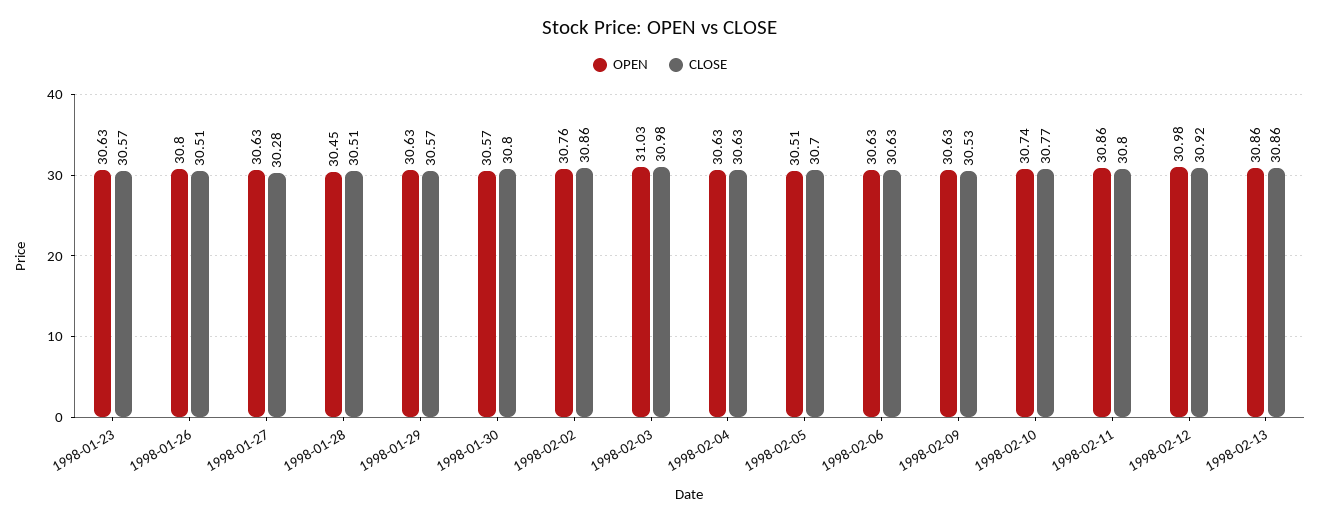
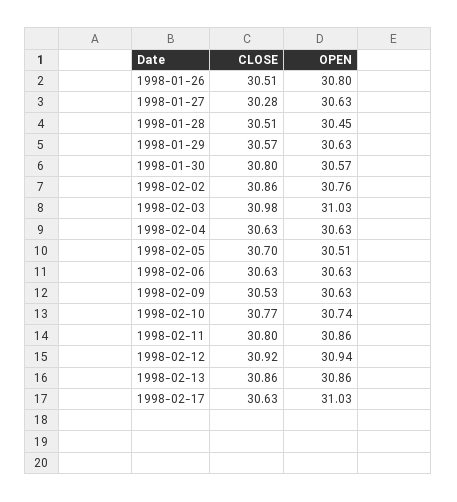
OPEN, 1998-01-23: 30.63 -> none
CLOSE, 1998-01-23: 30.57 -> none
OPEN, 1998-02-12: 30.98 -> 30.94
CLOSE, 1998-02-17: none -> 30.63
OPEN, 1998-02-17: none -> 31.03

